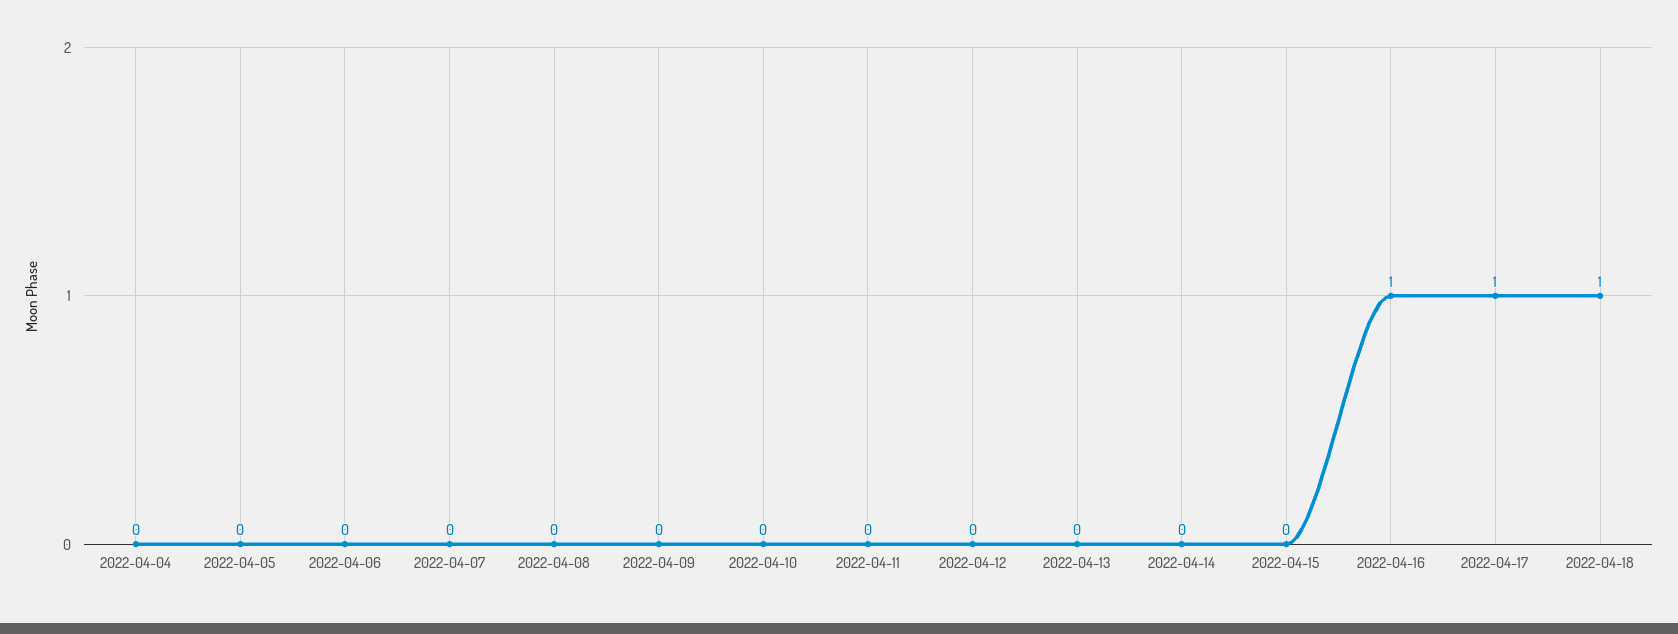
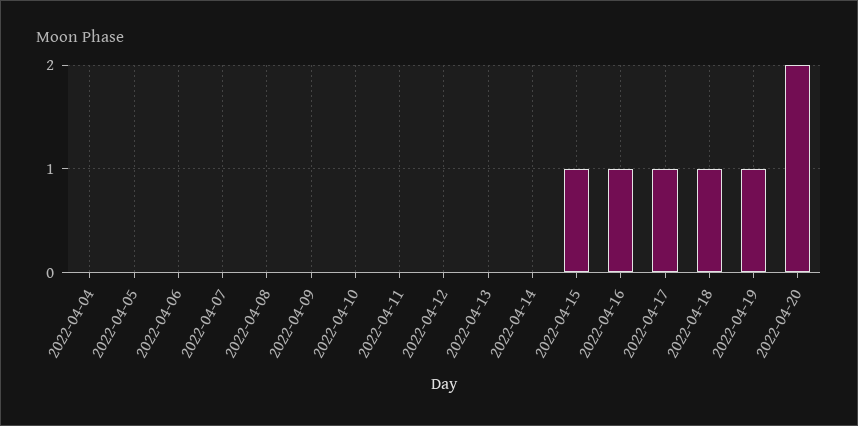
2022-04-15: 0 -> 1
2022-04-19: none -> 1
2022-04-20: none -> 2

